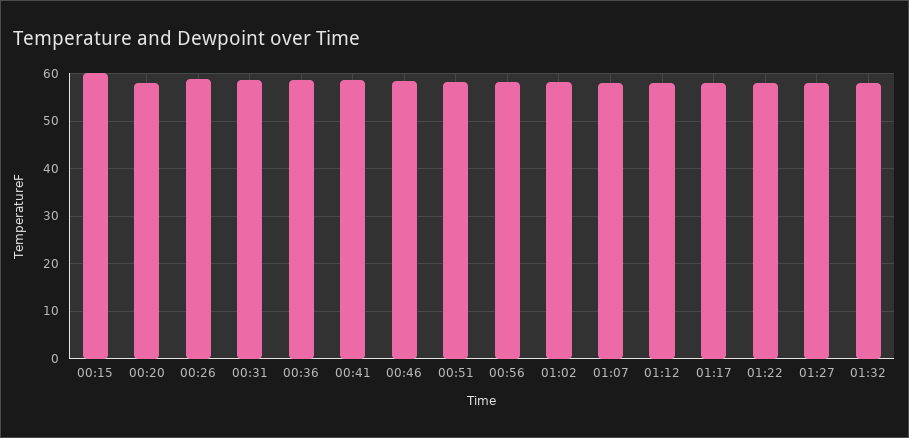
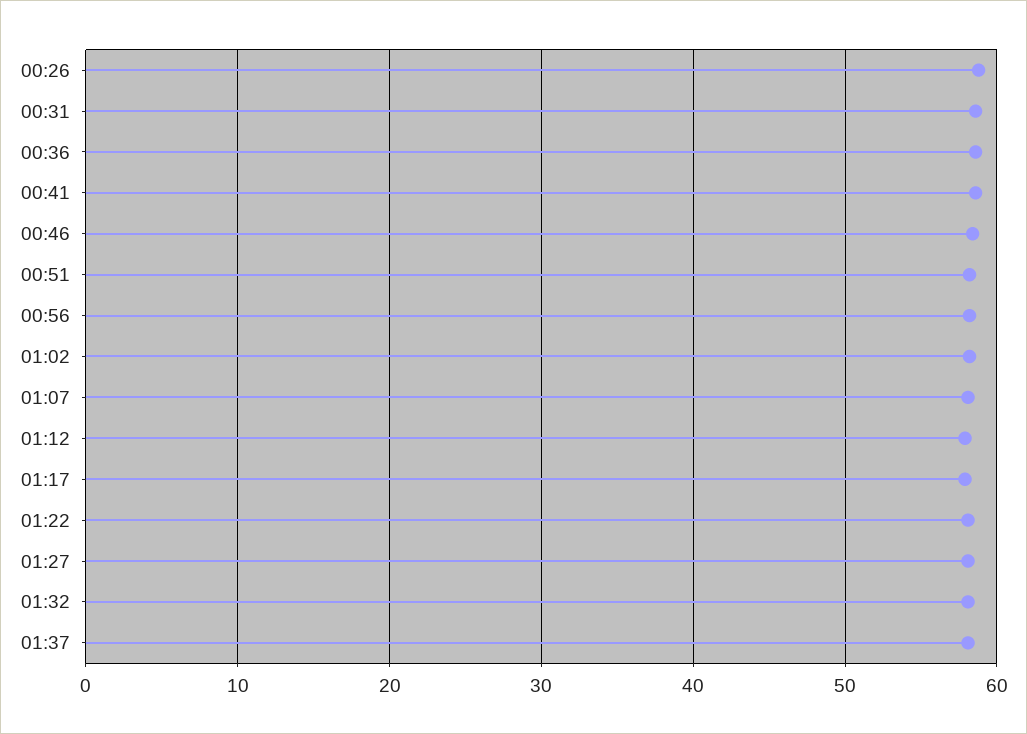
00:15: 60 -> none
00:20: 58 -> none
01:37: none -> 58

